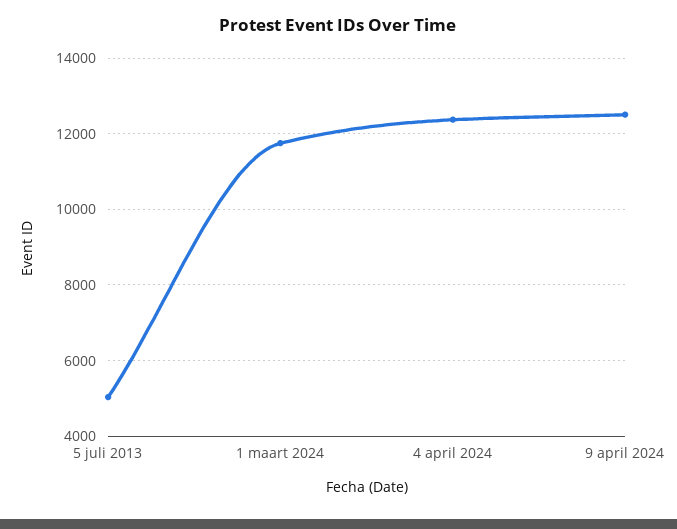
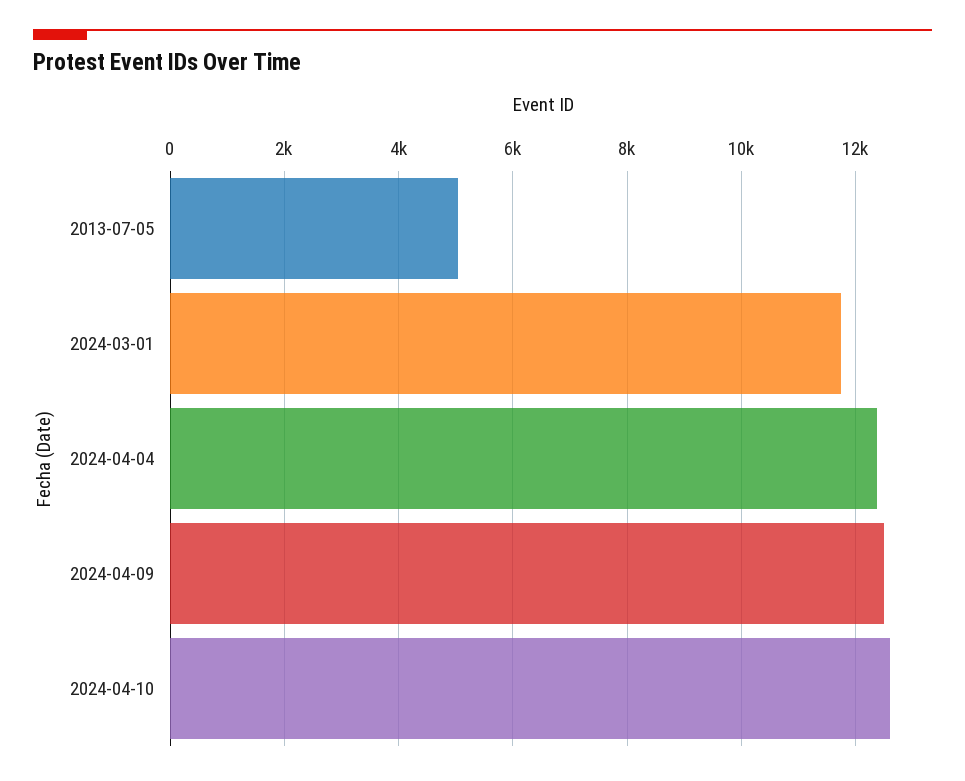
2024-04-10: none -> 12600

